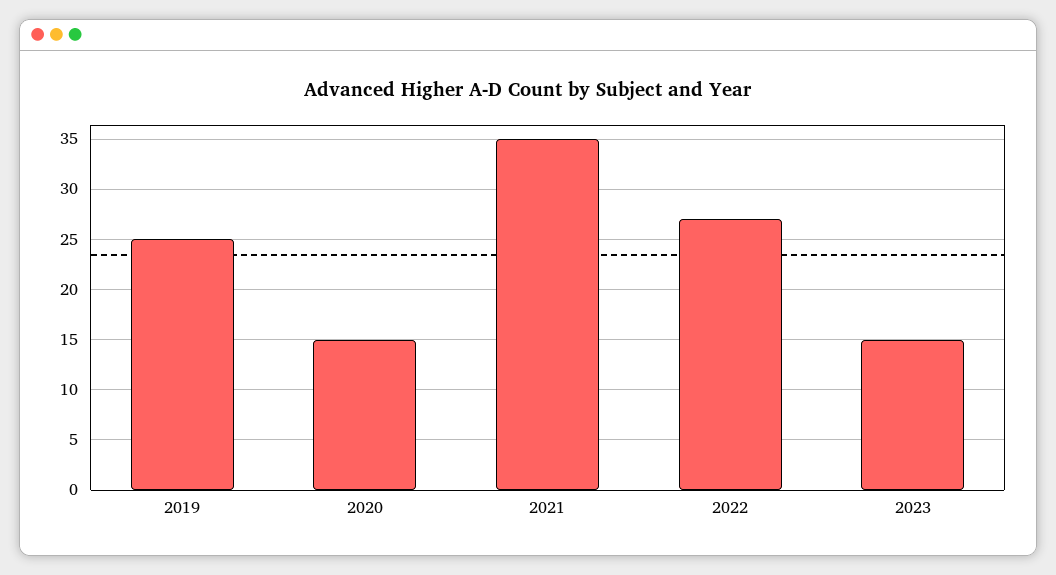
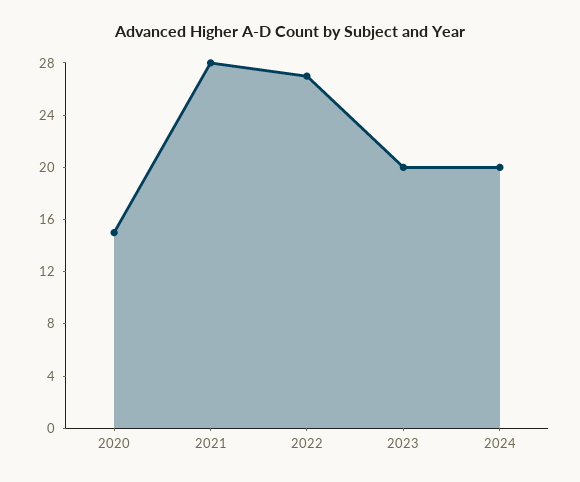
2019: 25 -> none
2021: 35 -> 28
2023: 15 -> 20
2024: none -> 20

